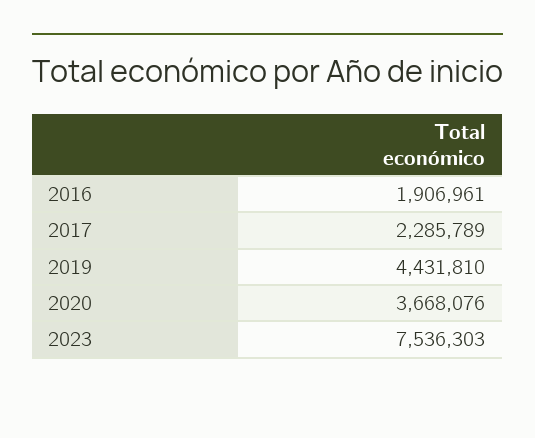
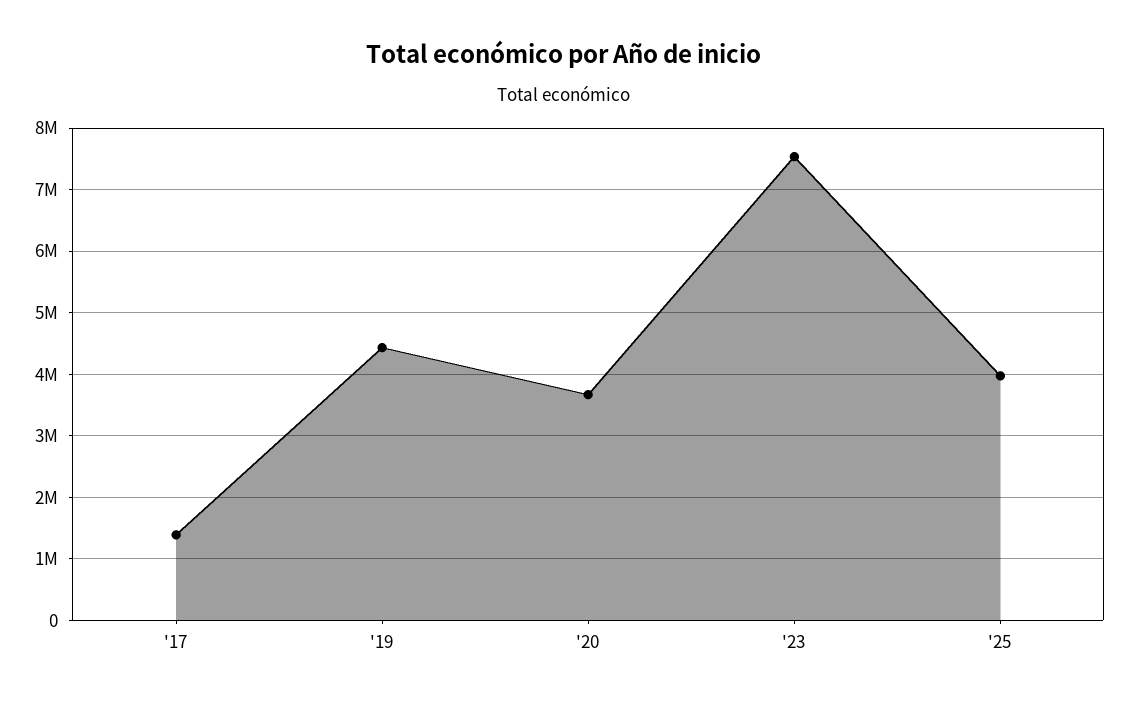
2016: 1906961 -> none
2017: 2285789 -> 1400000
'25: none -> 4000000

